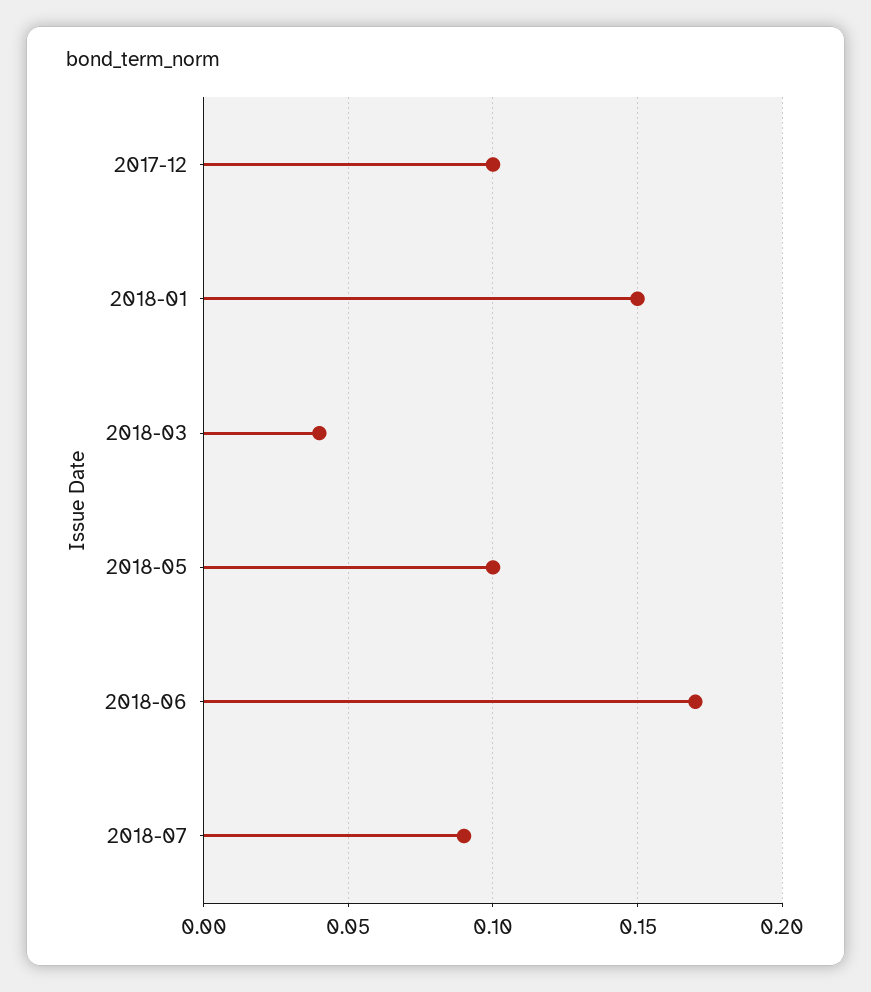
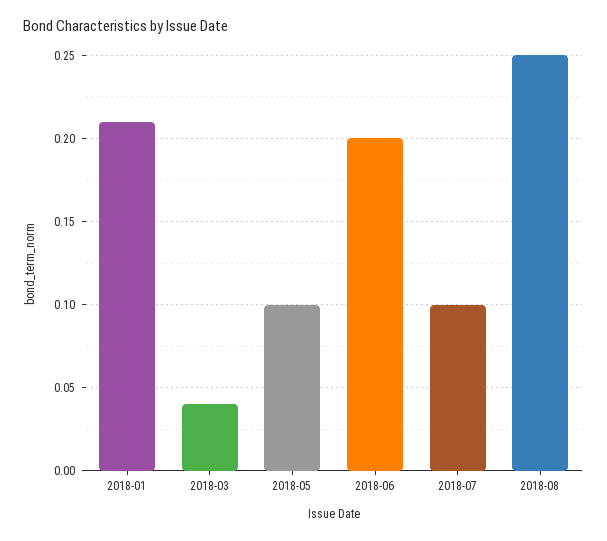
2017-12: 0.1 -> none
2018-01: 0.15 -> 0.21
2018-06: 0.17 -> 0.2
2018-07: 0.09 -> 0.1
2018-08: none -> 0.25

